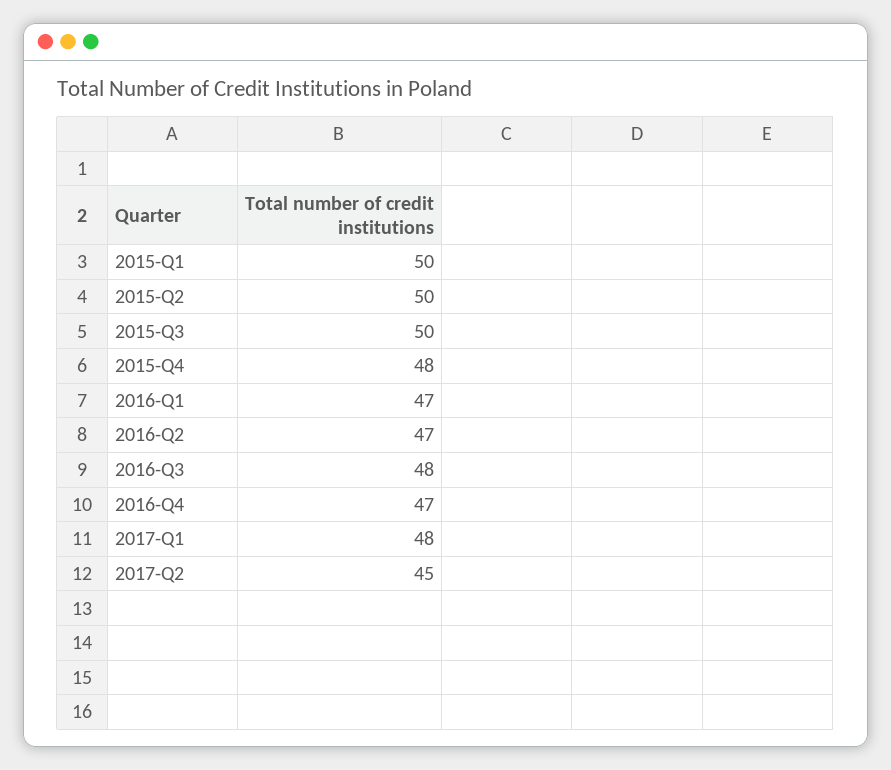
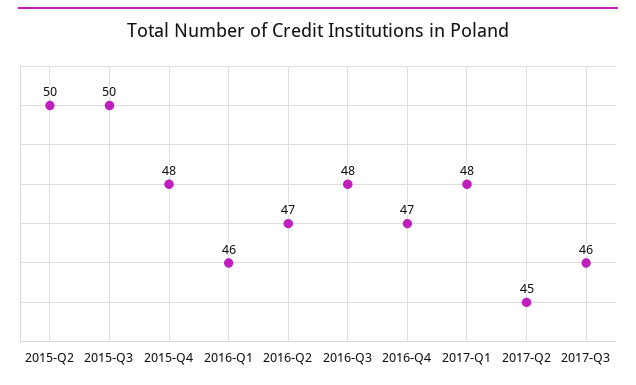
2015-Q1: 50 -> none
2016-Q1: 47 -> 46
2017-Q3: none -> 46

